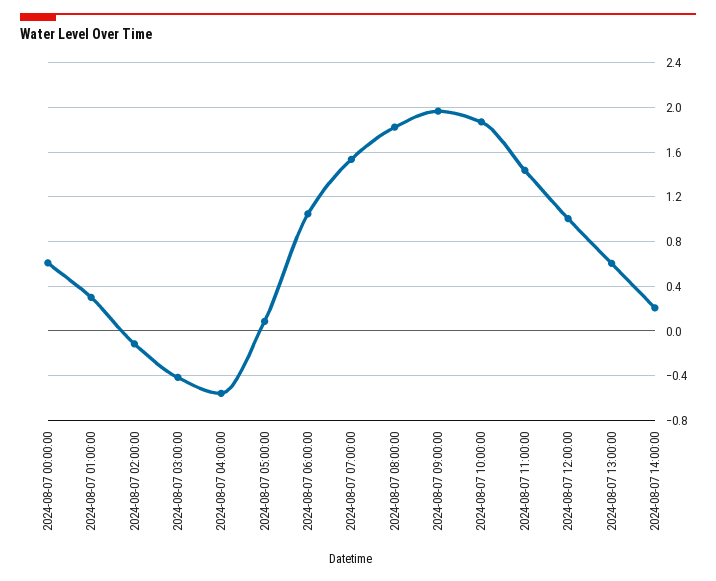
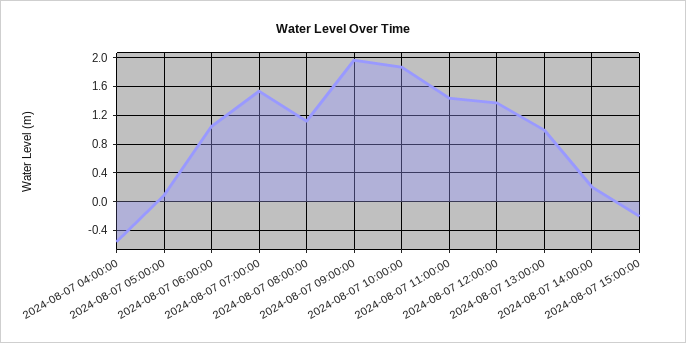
2024-08-07 00:00:00: 0.6 -> none
2024-08-07 01:00:00: 0.3 -> none
2024-08-07 02:00:00: -0.1 -> none
2024-08-07 03:00:00: -0.4 -> none
2024-08-07 08:00:00: 1.8 -> 1.1
2024-08-07 12:00:00: 1 -> 1.4
2024-08-07 13:00:00: 0.6 -> 1
2024-08-07 15:00:00: none -> -0.2

